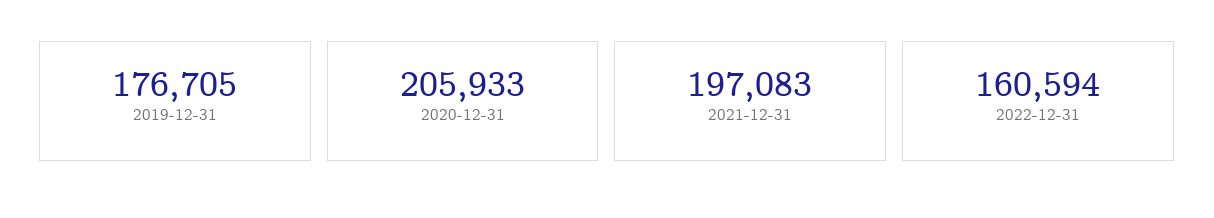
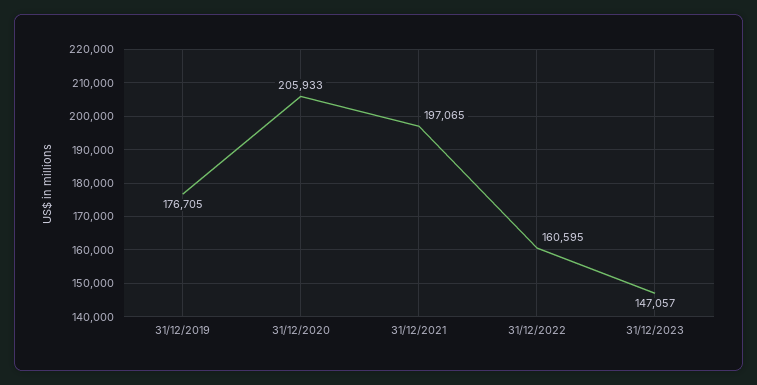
2021-12-31: 197083 -> 197065
2022-12-31: 160594 -> 160595
31/12/2023: none -> 147057

